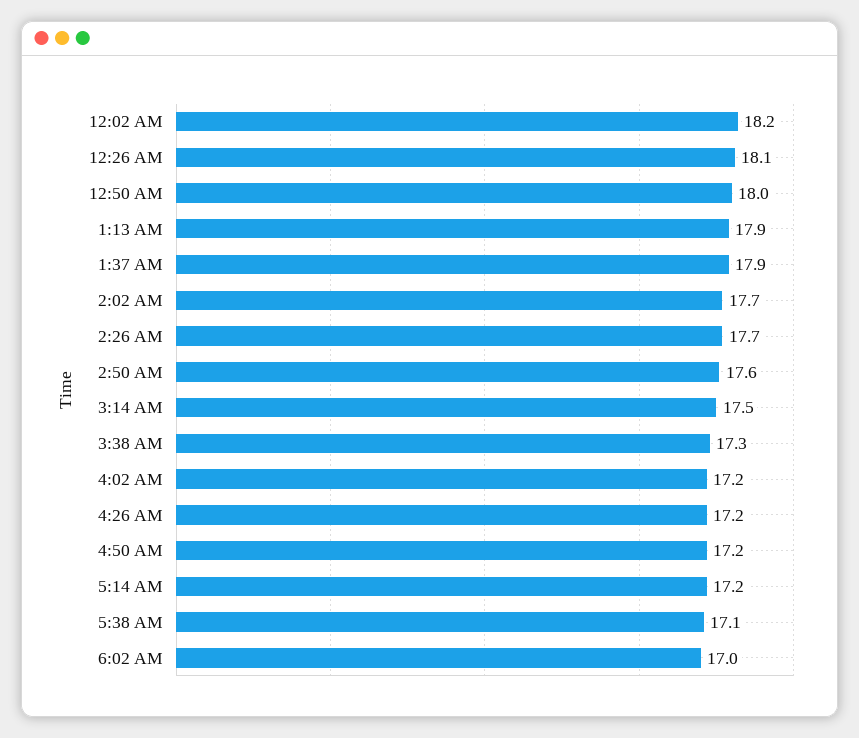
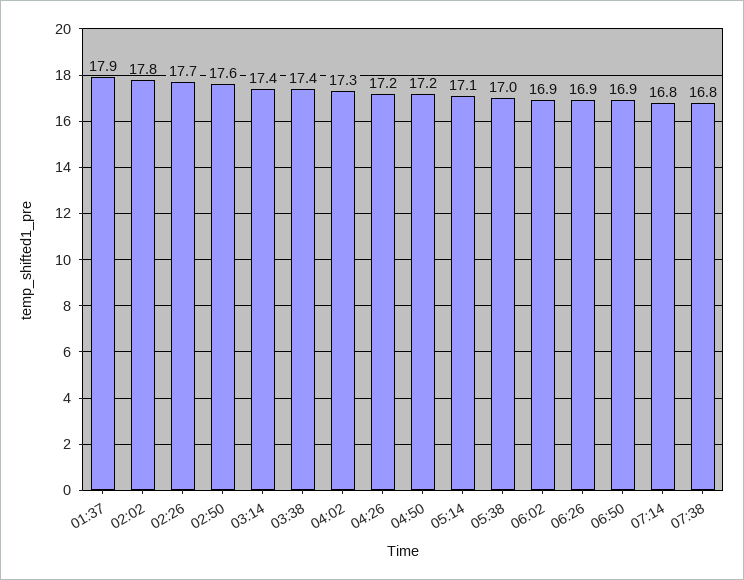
12:02 AM: 18.2 -> none
12:26 AM: 18.1 -> none
12:50 AM: 18 -> none
1:13 AM: 17.9 -> none
2:02 AM: 17.7 -> 17.8
3:14 AM: 17.5 -> 17.4
3:38 AM: 17.3 -> 17.4
4:02 AM: 17.2 -> 17.3
5:14 AM: 17.2 -> 17.1
5:38 AM: 17.1 -> 17
6:02 AM: 17 -> 16.9
06:26: none -> 16.9
06:50: none -> 16.9
07:14: none -> 16.8
07:38: none -> 16.8

